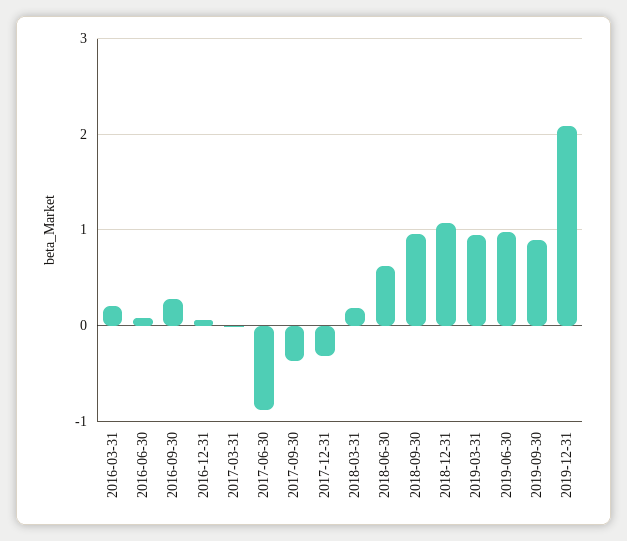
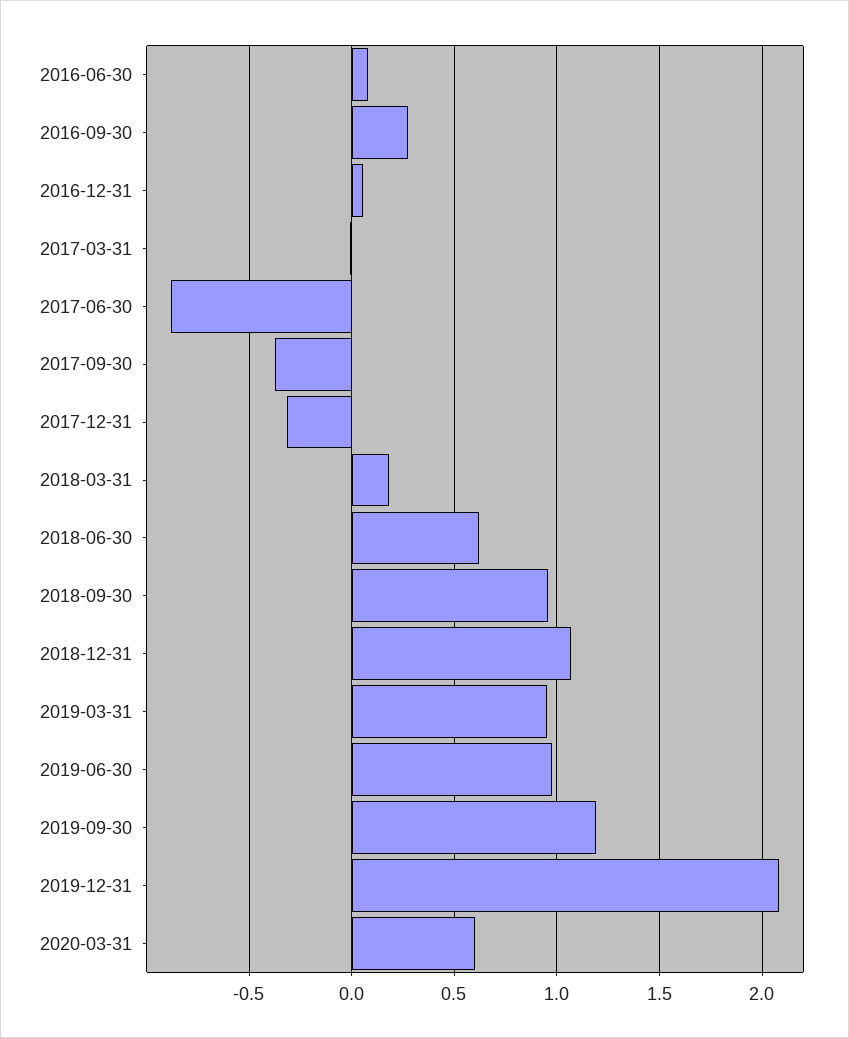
2016-03-31: 0.2 -> none
2019-09-30: 0.9 -> 1.2
2020-03-31: none -> 0.6

